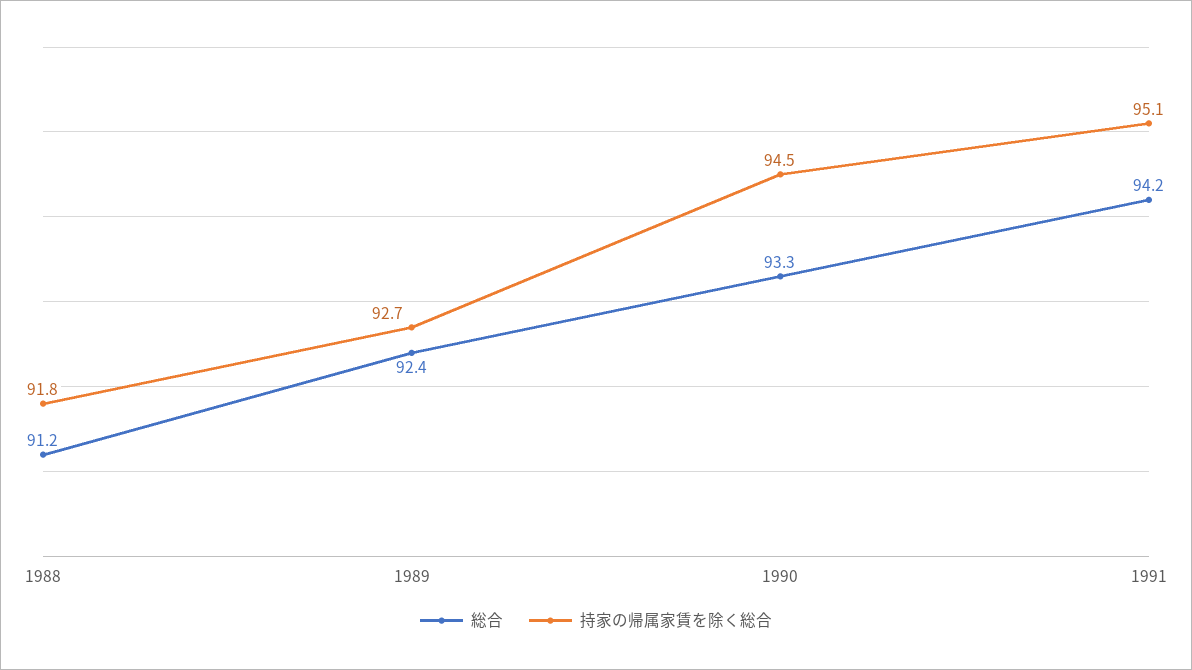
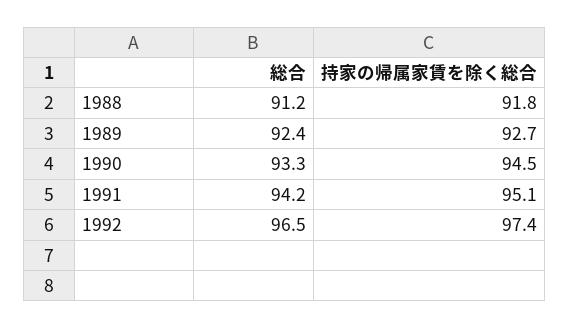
総合, 1992: none -> 96.5
持家の帰属家賃を除く総合, 1992: none -> 97.4

